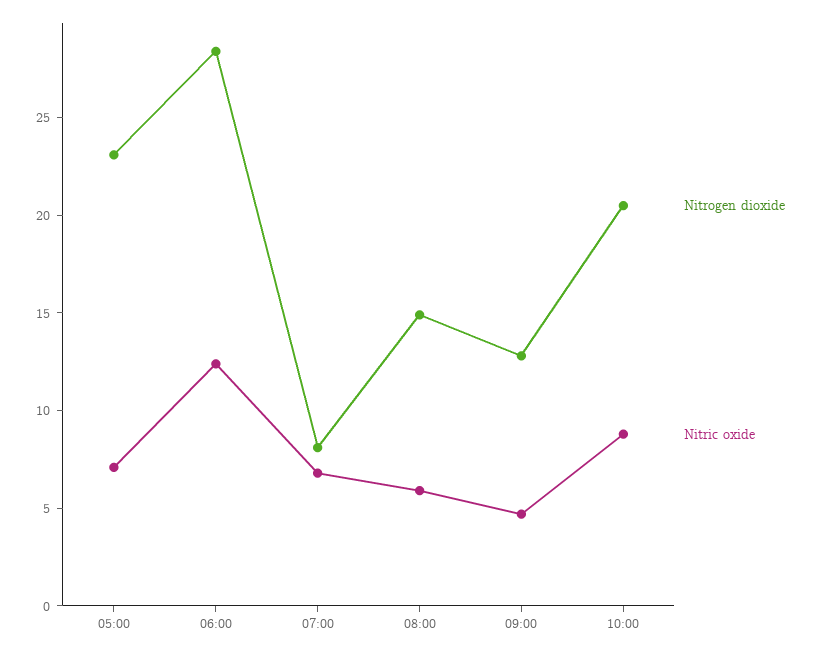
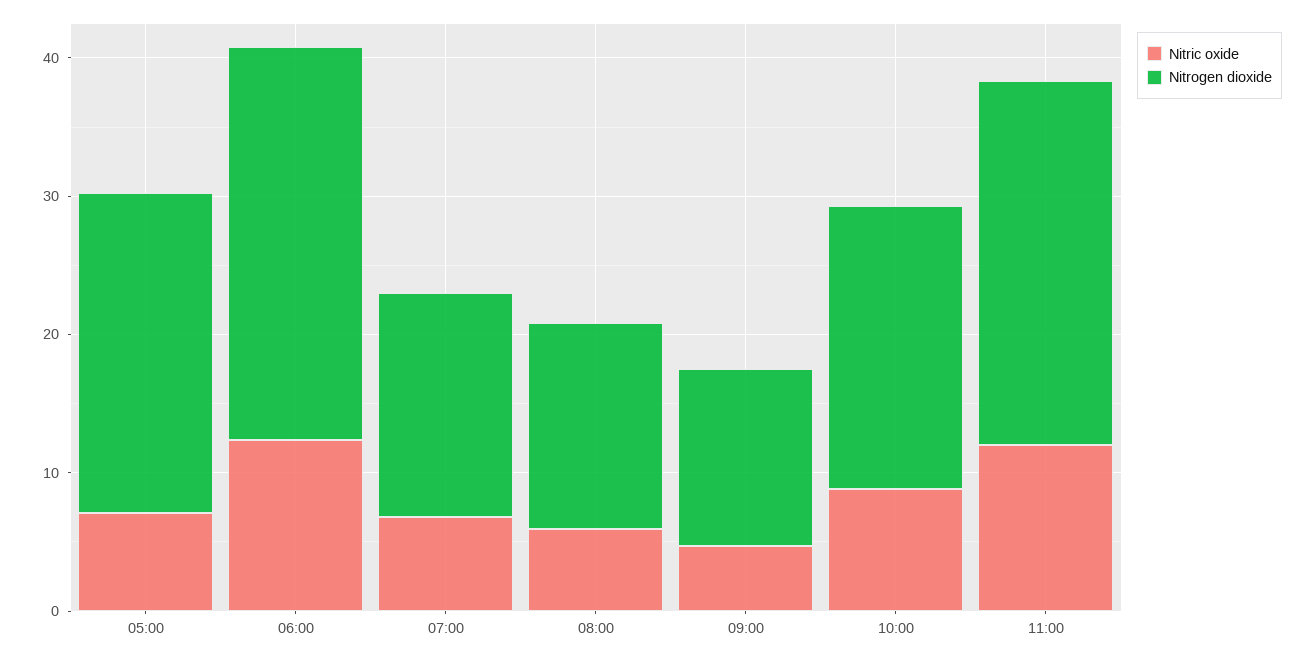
Nitrogen dioxide, 07:00: 8 -> 16
Nitric oxide, 11:00: none -> 12
Nitrogen dioxide, 11:00: none -> 26

